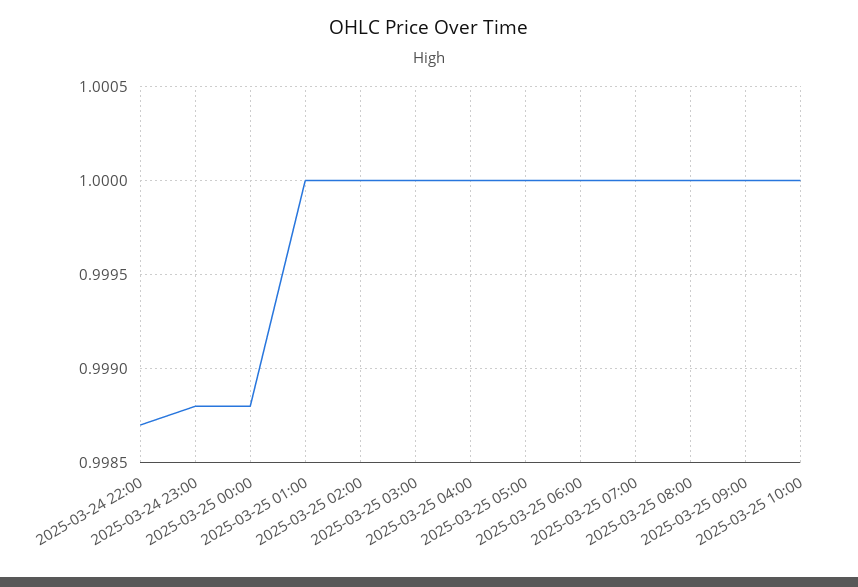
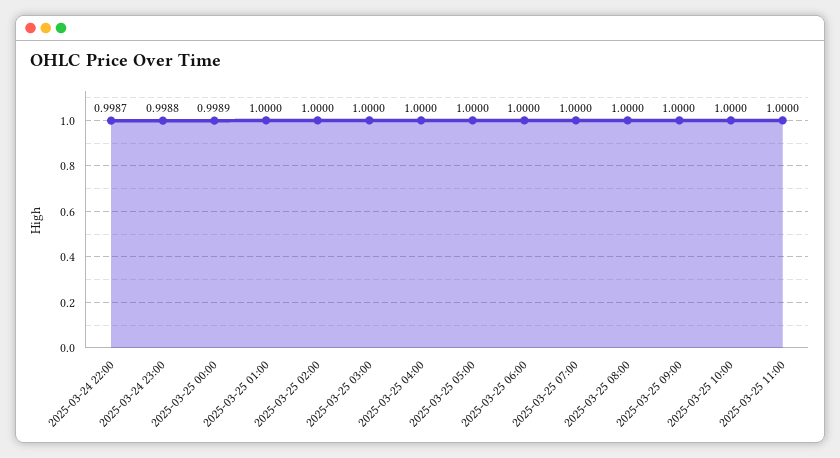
2025-03-25 00:00: 0.9988 -> 0.9989
2025-03-25 11:00: none -> 1

